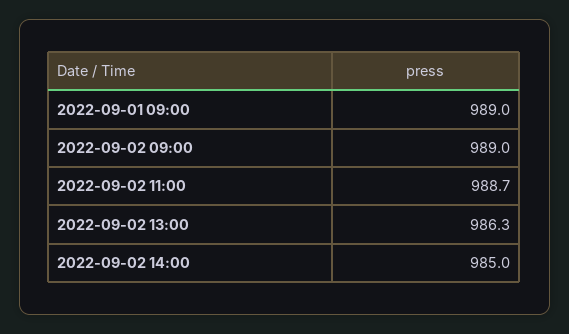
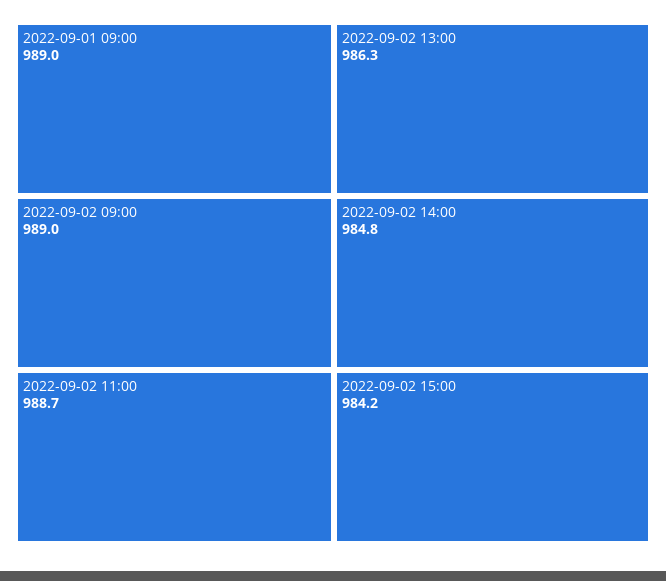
2022-09-02 14:00: 985 -> 984.8
2022-09-02 15:00: none -> 984.2

